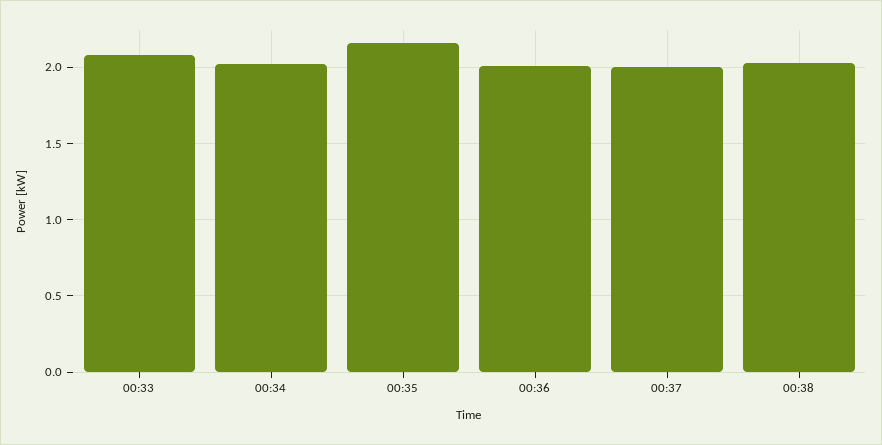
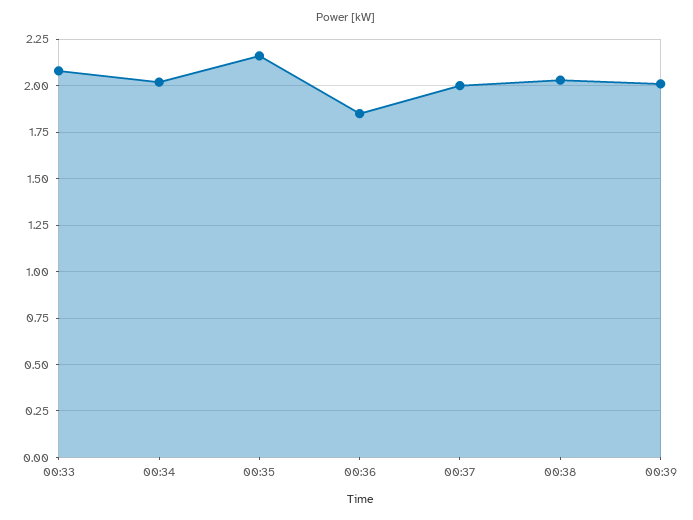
00:36: 2 -> 1.85
00:39: none -> 2

